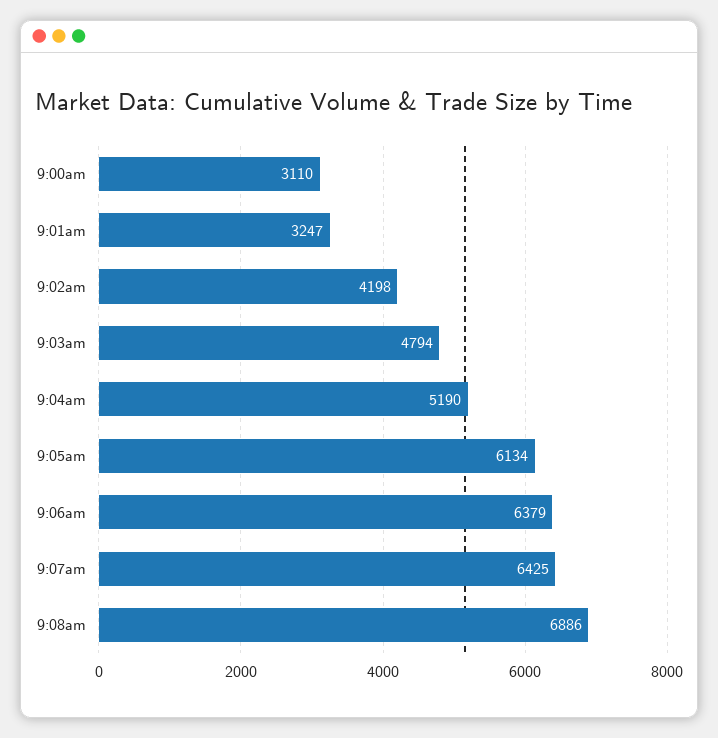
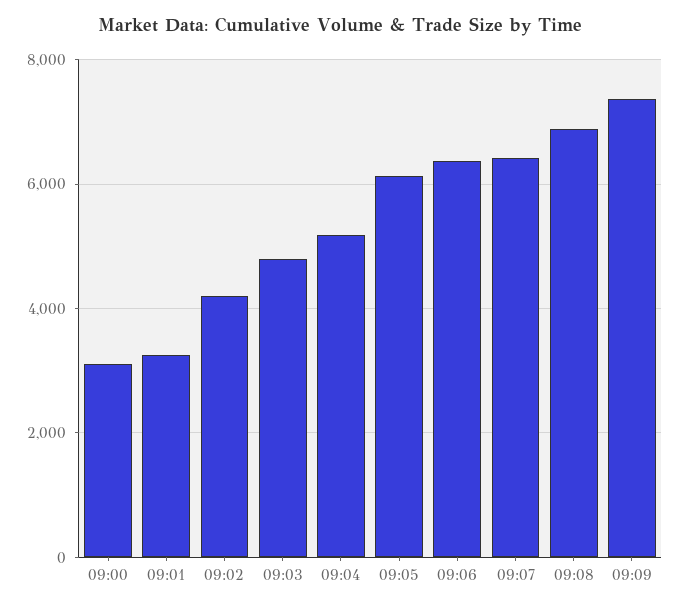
09:09: none -> 7400

